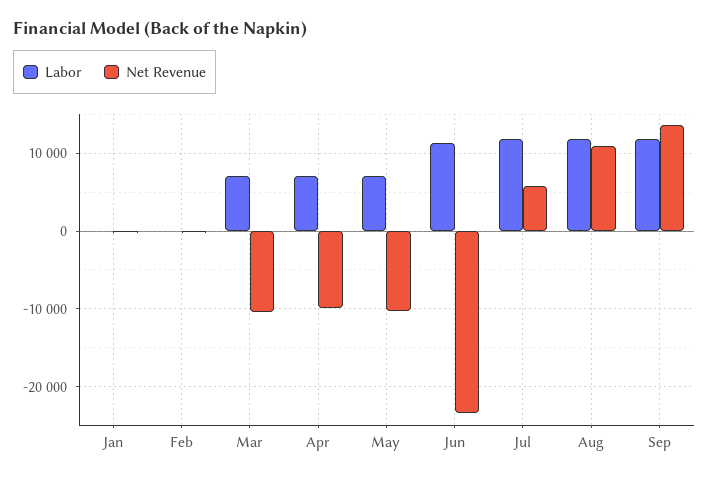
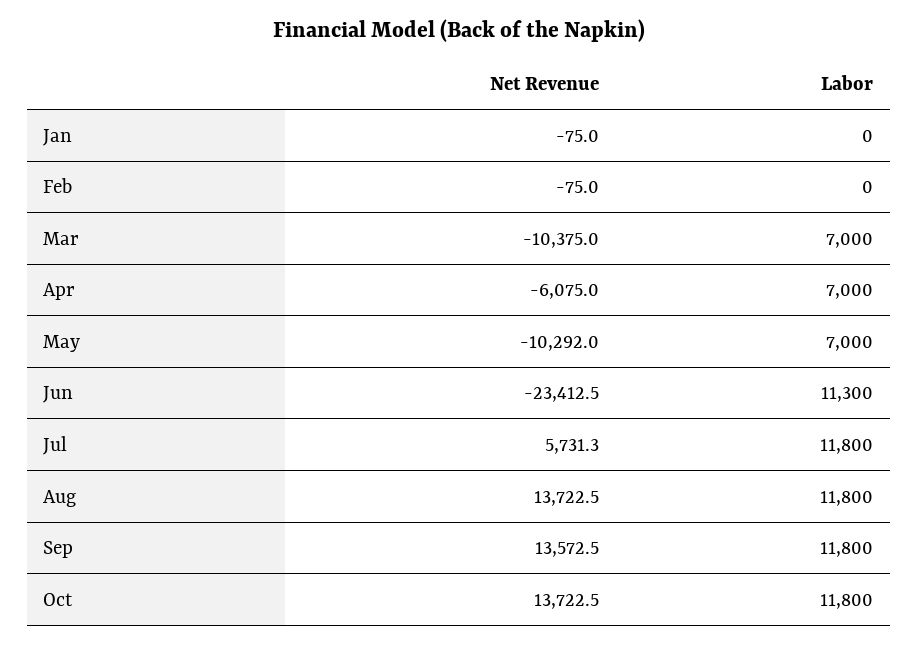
Net Revenue, Apr: -10000 -> -6075
Net Revenue, Aug: 11000 -> 13722.5
Net Revenue, Oct: none -> 13722.5
Labor, Oct: none -> 11800

